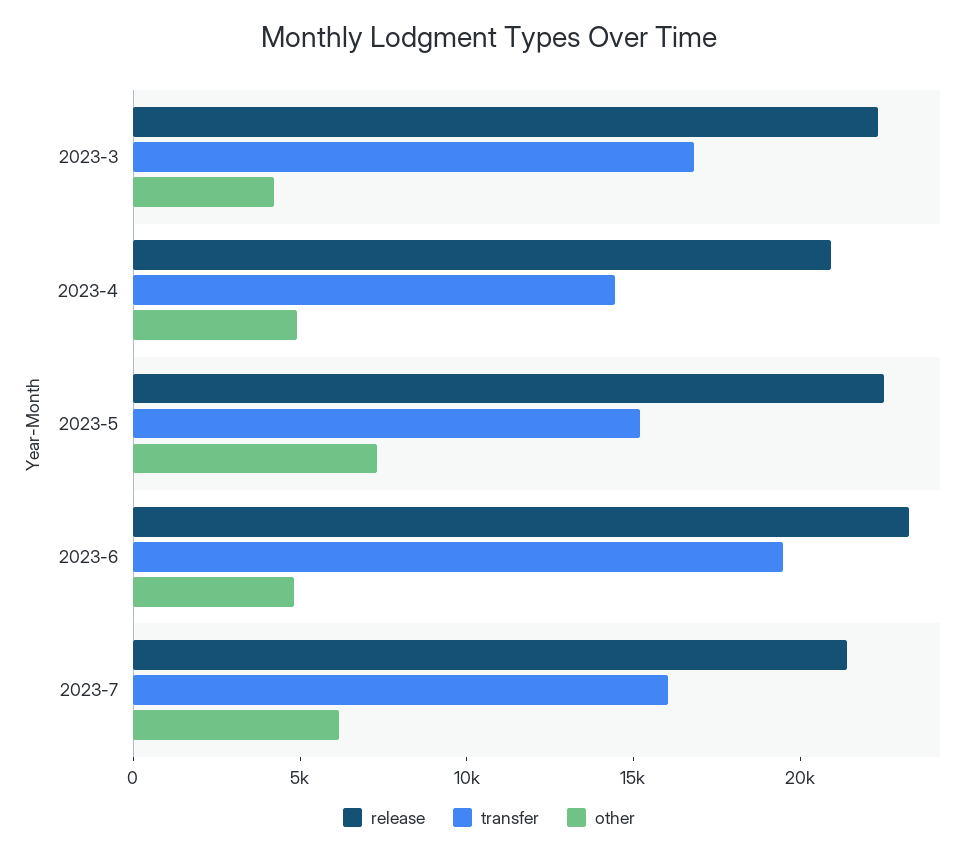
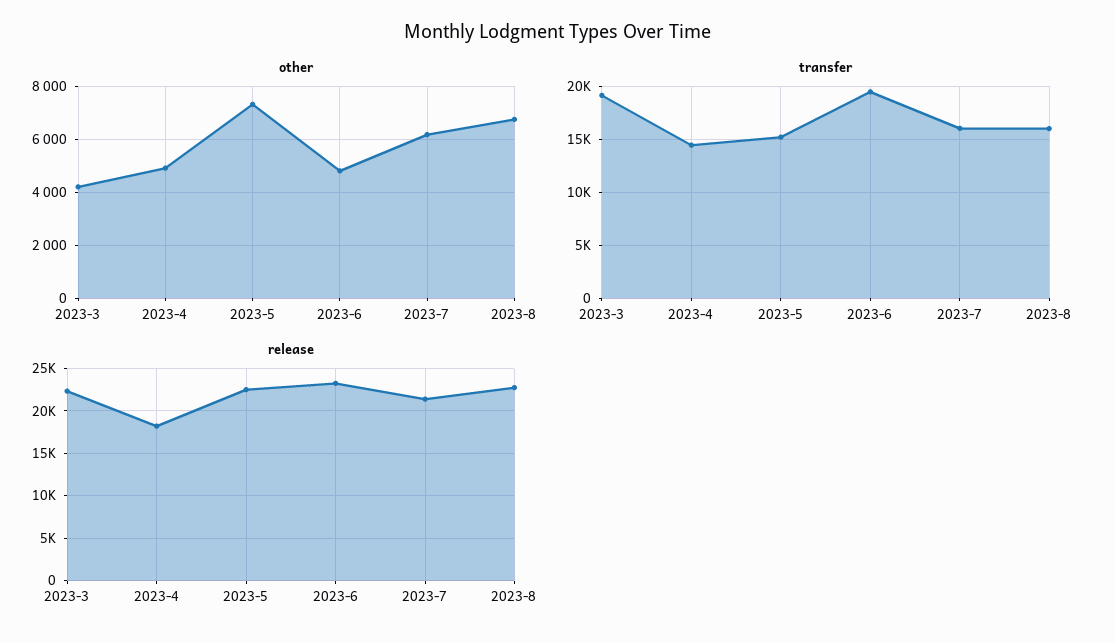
transfer, 2023-3: 17000 -> 19000
release, 2023-4: 21000 -> 18000
other, 2023-8: none -> 6750
transfer, 2023-8: none -> 16000
release, 2023-8: none -> 23000

